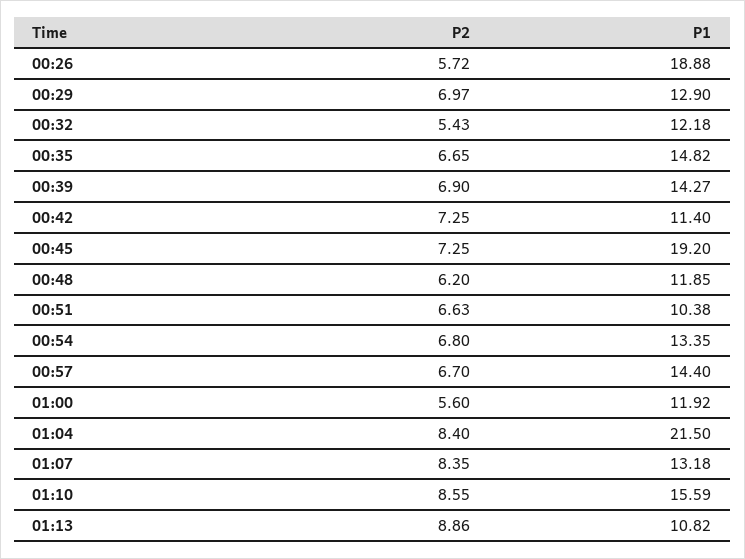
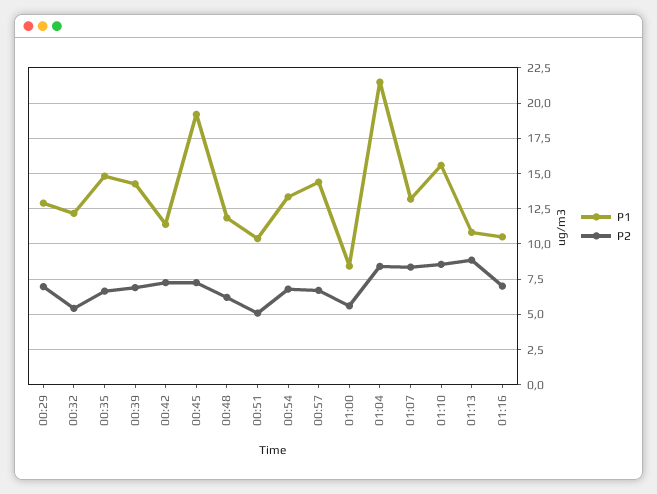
P2, 00:26: 5.72 -> none
P1, 00:26: 18.88 -> none
P2, 00:51: 6.63 -> 5
P1, 01:00: 11.92 -> 8.5
P1, 01:16: none -> 10.5
P2, 01:16: none -> 7

